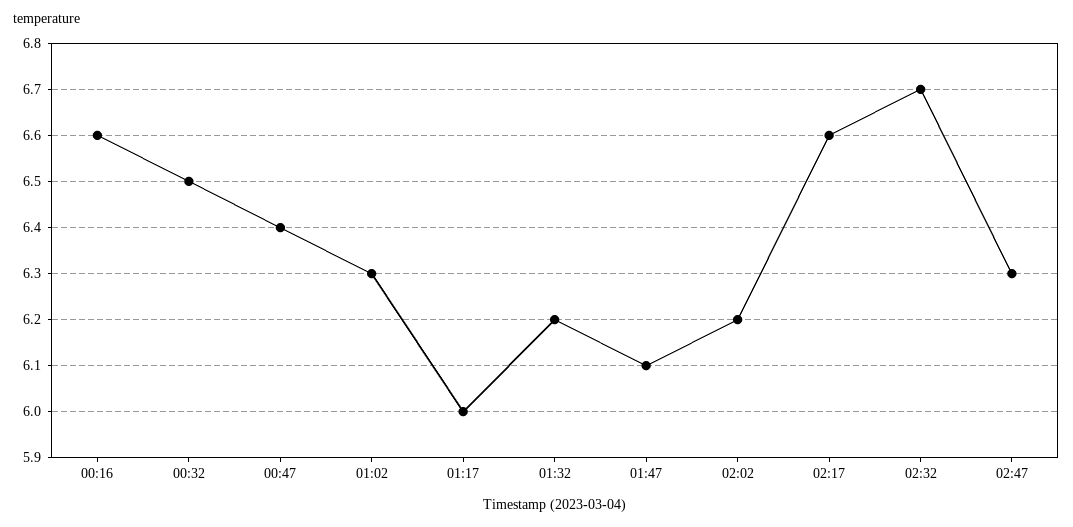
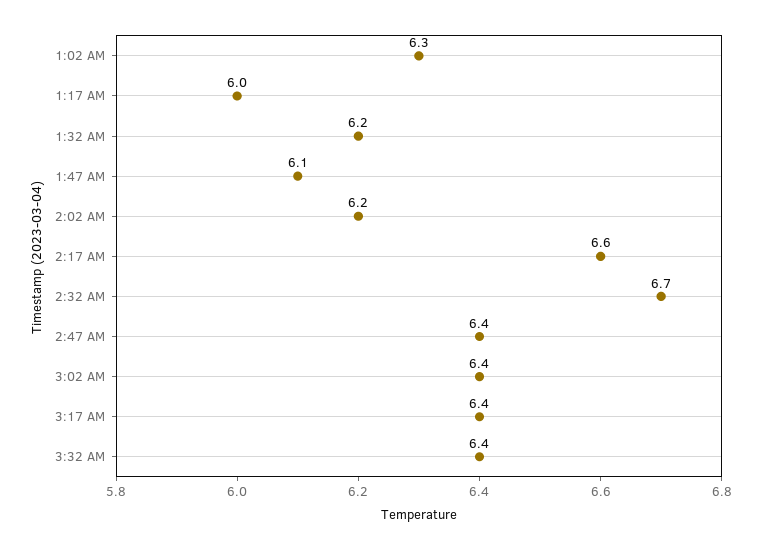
00:16: 6.6 -> none
00:32: 6.5 -> none
00:47: 6.4 -> none
02:47: 6.3 -> 6.4
3:02 AM: none -> 6.4
3:17 AM: none -> 6.4
3:32 AM: none -> 6.4

